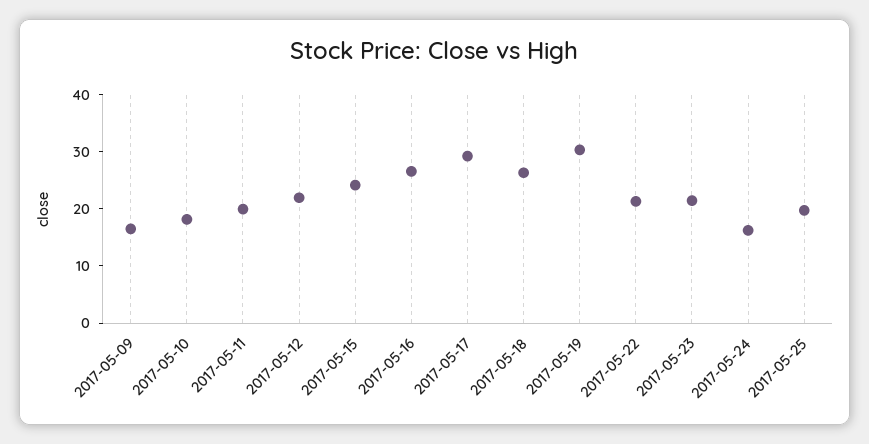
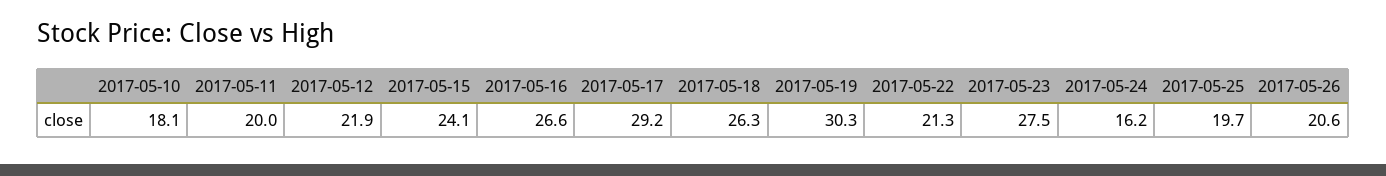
2017-05-09: 16 -> none
2017-05-23: 22 -> 27.5
2017-05-26: none -> 20.6

